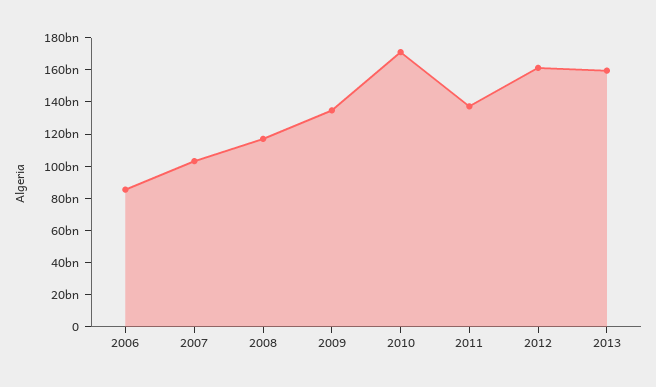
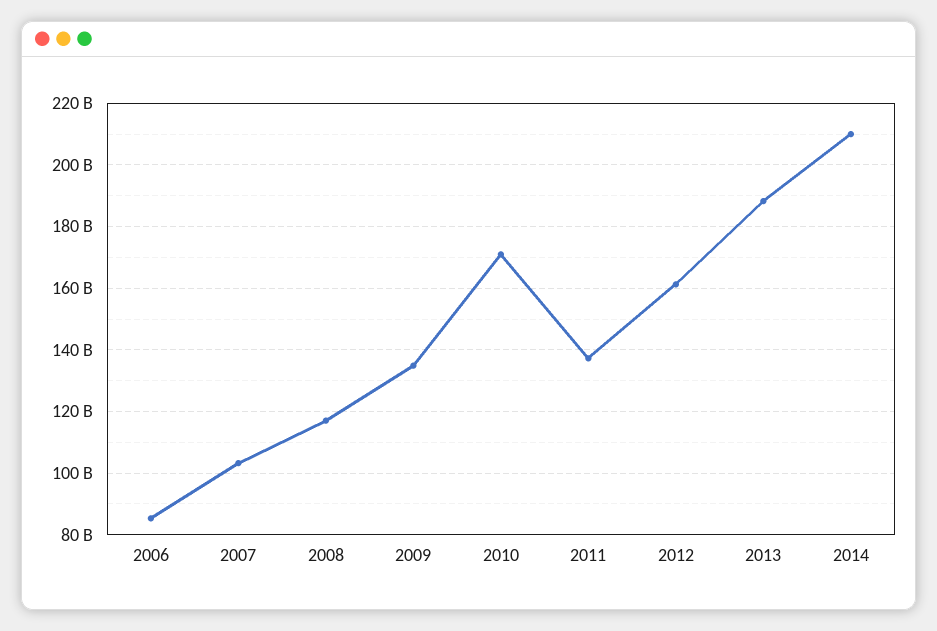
2013: 160000000000 -> 188000000000
2014: none -> 210000000000

